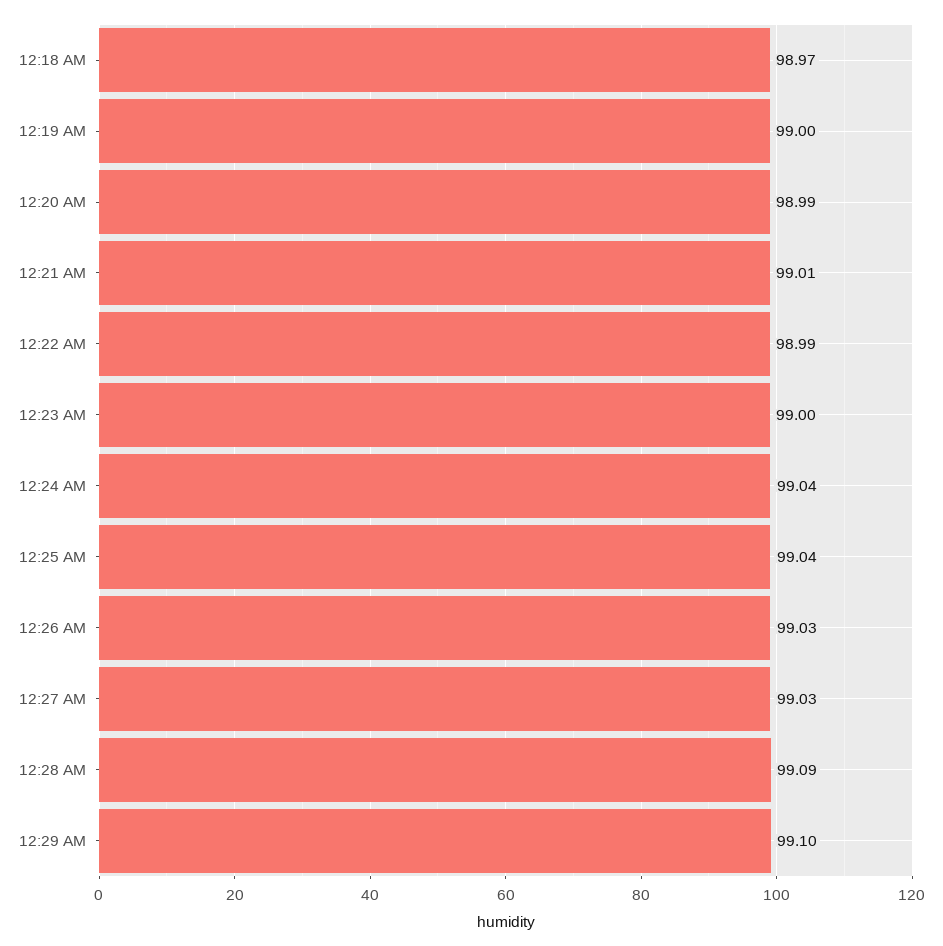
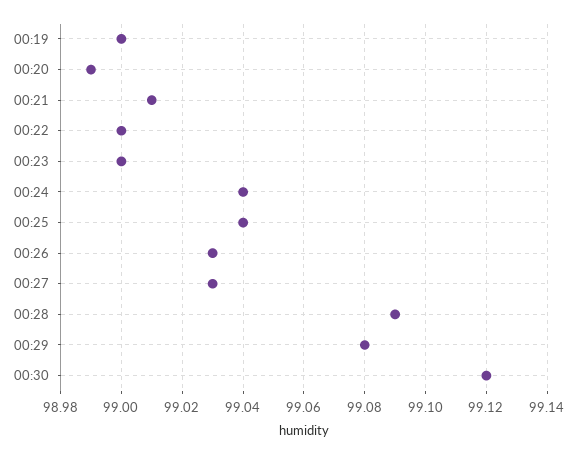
12:18 AM: 98.97 -> none
12:22 AM: 98.99 -> 99
12:29 AM: 99.1 -> 99.08
00:30: none -> 99.12

